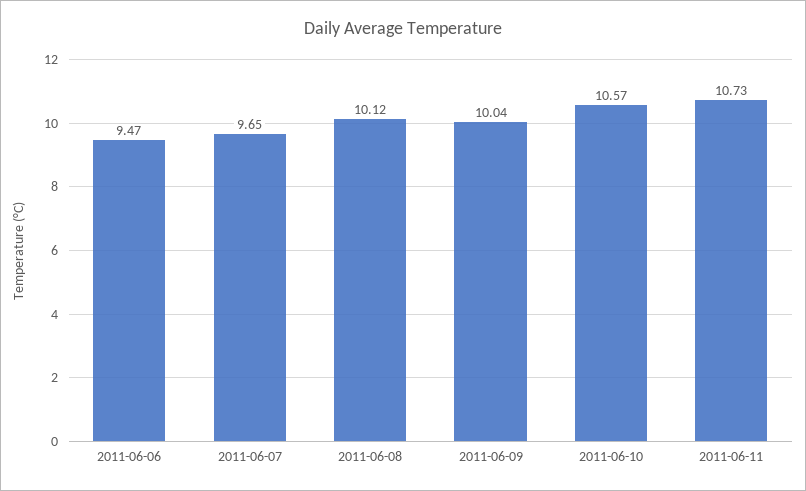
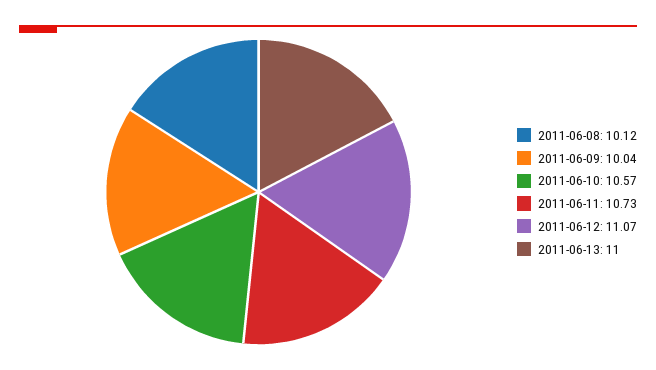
2011-06-06: 9.47 -> none
2011-06-07: 9.65 -> none
2011-06-12: none -> 11.07
2011-06-13: none -> 11

